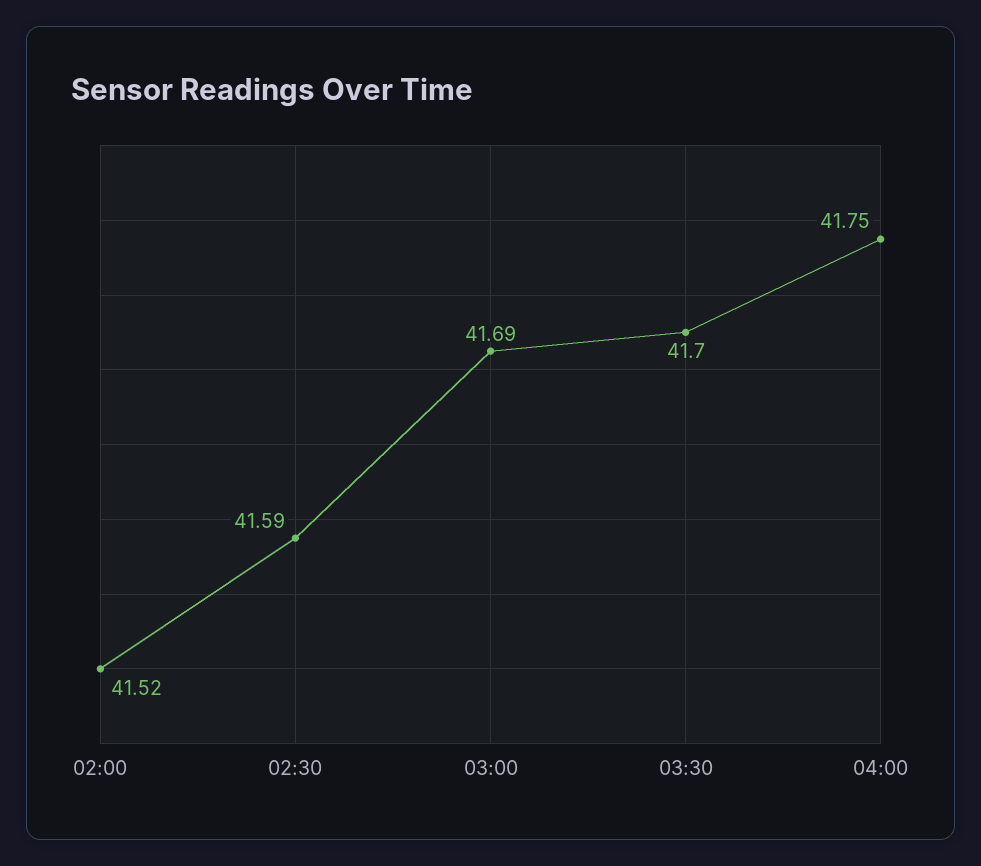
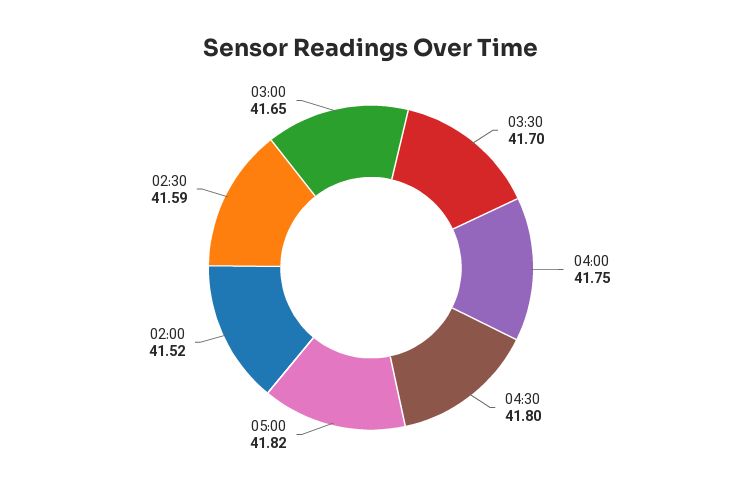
03:00: 41.69 -> 41.65
04:30: none -> 41.8
05:00: none -> 41.82

